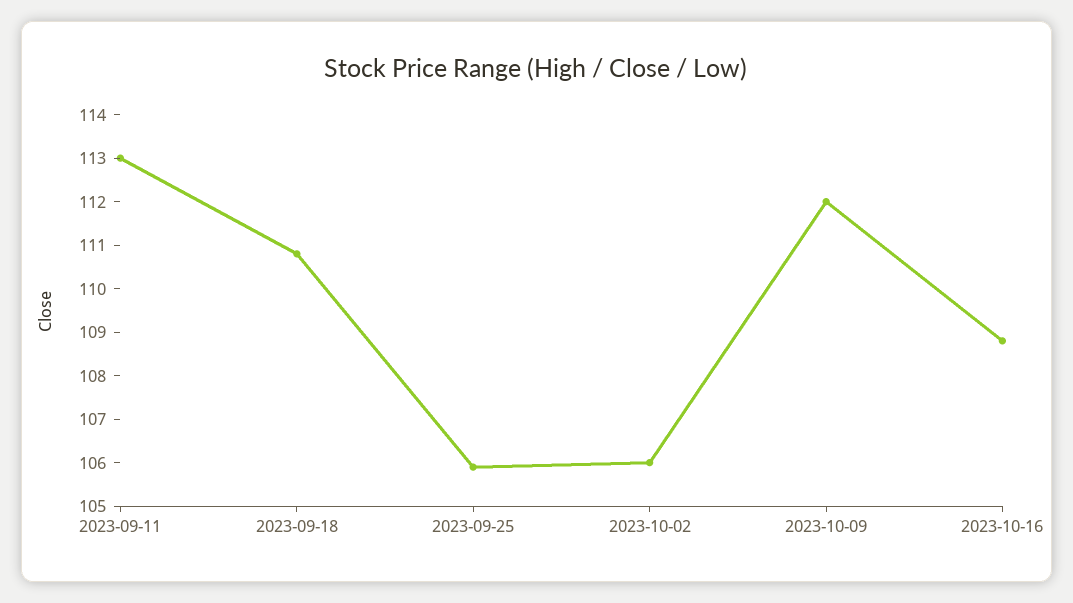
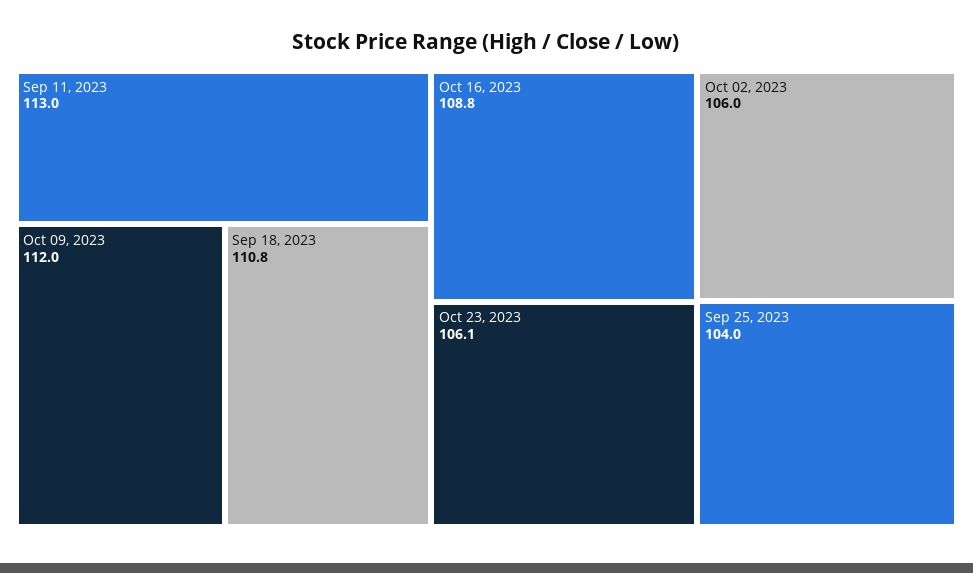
2023-09-25: 106 -> 104
Oct 23, 2023: none -> 106.1

